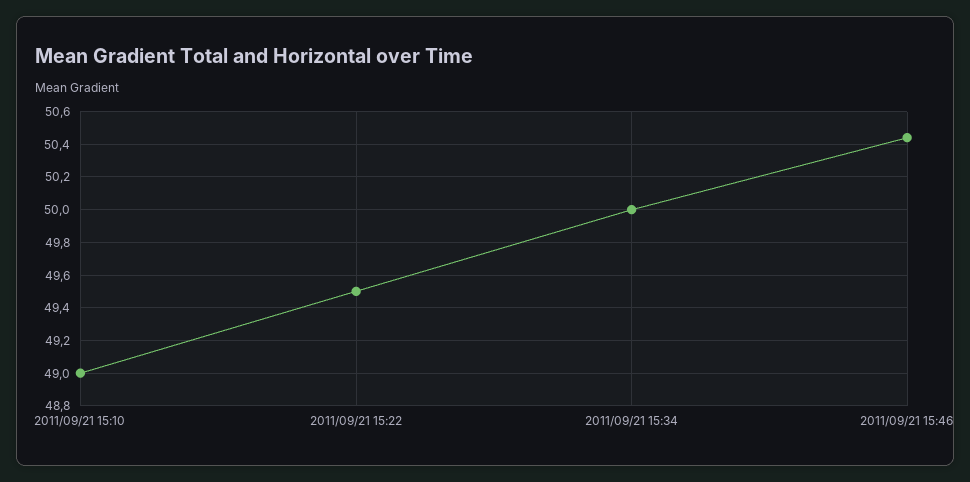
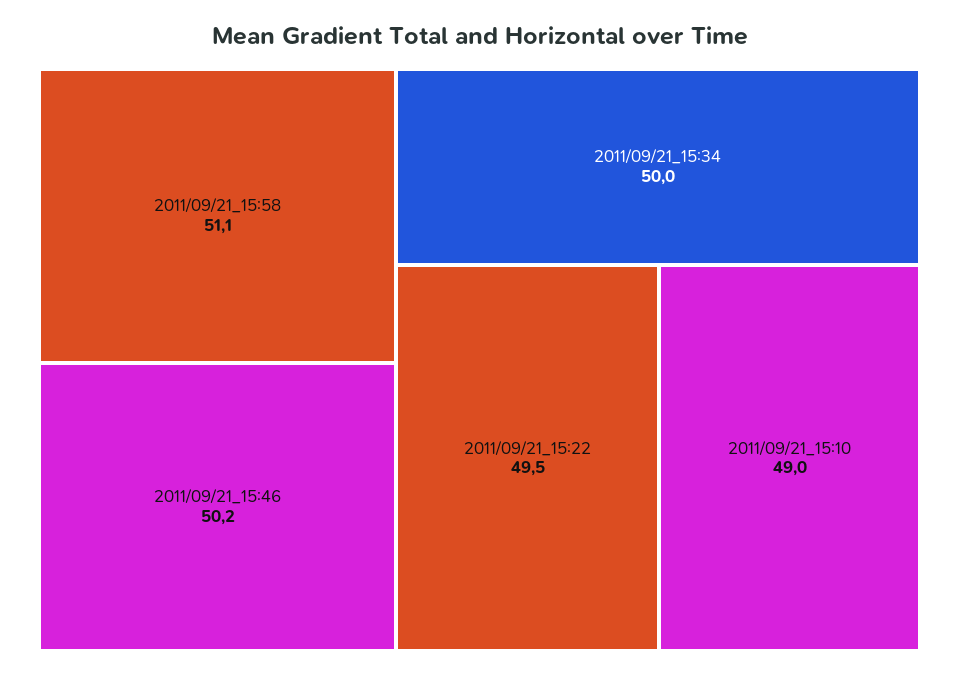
2011/09/21 15:46: 50.45 -> 50.2
2011/09/21_15:58: none -> 51.1

